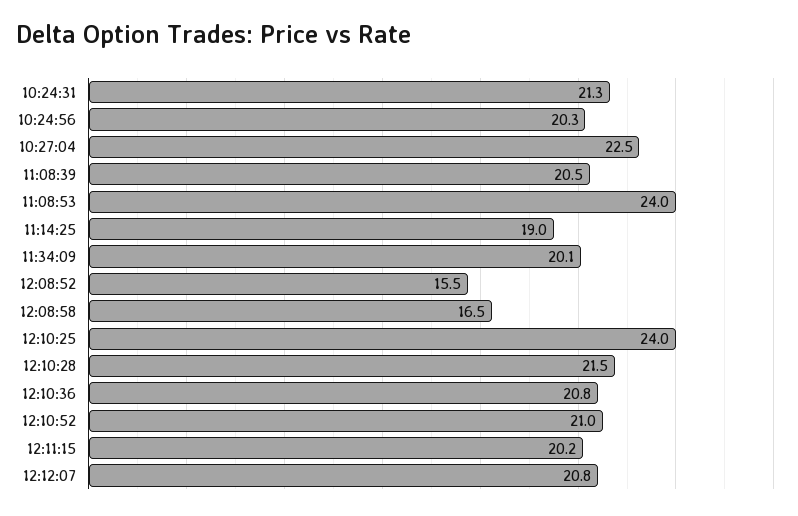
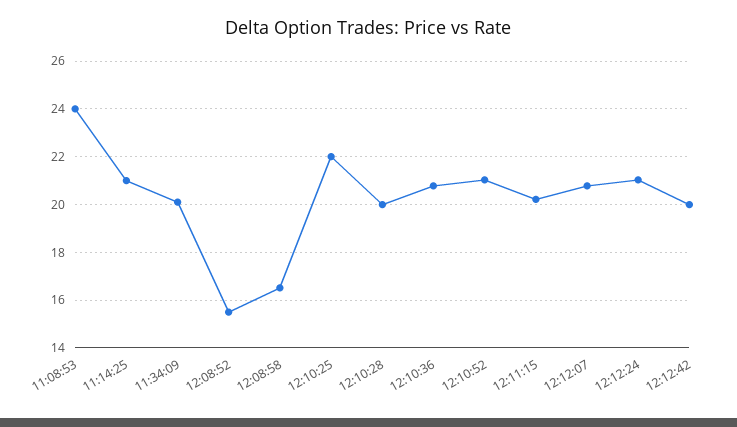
10:24:31: 21.3 -> none
10:24:56: 20.3 -> none
10:27:04: 22.5 -> none
11:08:39: 20.5 -> none
11:14:25: 19 -> 21
12:10:25: 24 -> 22
12:10:28: 21.5 -> 20
12:12:24: none -> 21
12:12:42: none -> 20

